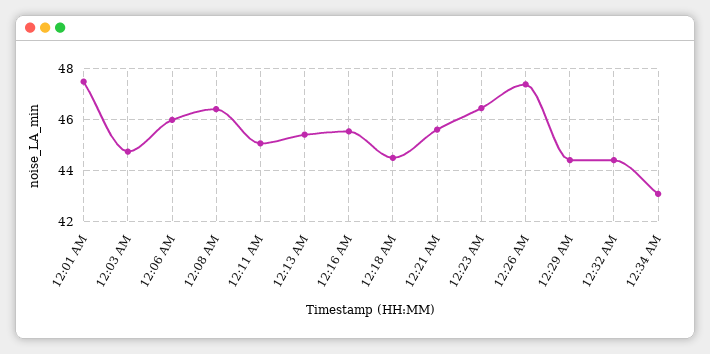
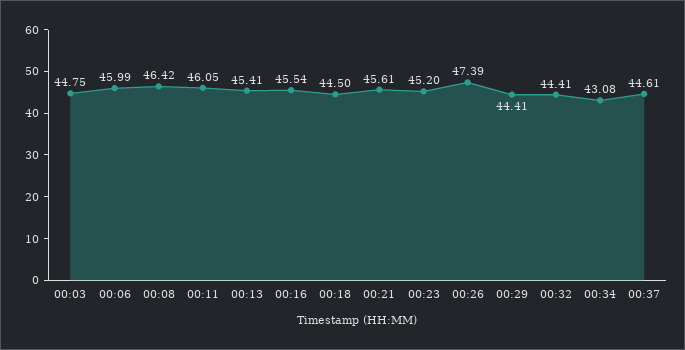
12:01 AM: 47.5 -> none
12:11 AM: 45 -> 46.05
12:23 AM: 46.5 -> 45.2
00:37: none -> 44.61

